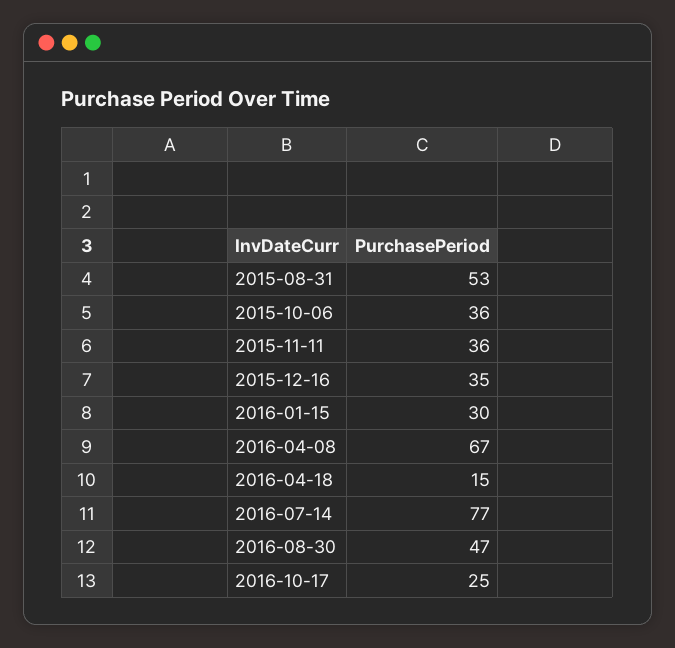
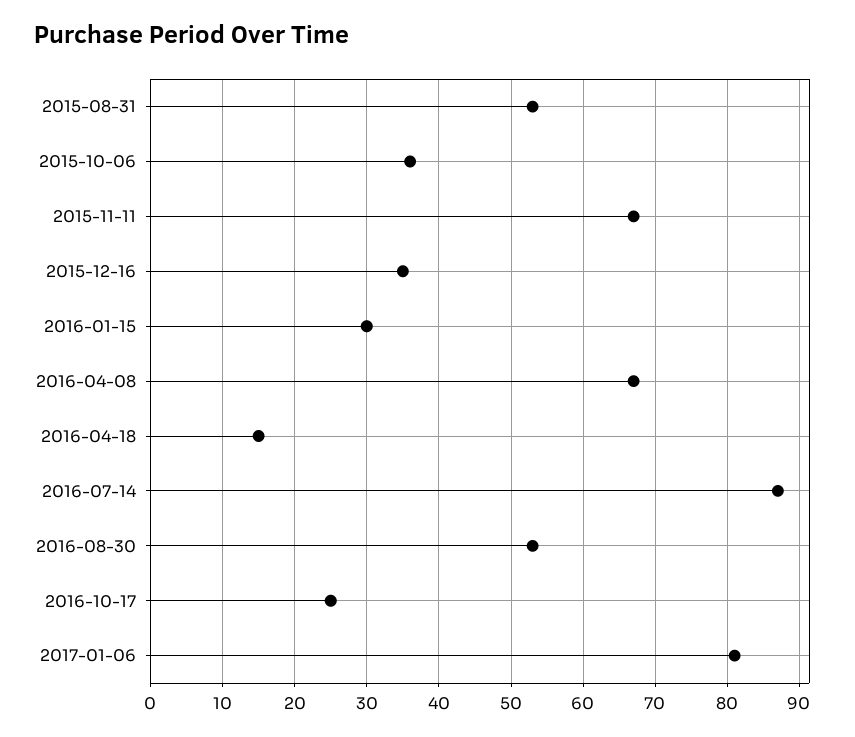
2015-11-11: 36 -> 67
2016-07-14: 77 -> 87
2016-08-30: 47 -> 53
2017-01-06: none -> 81

